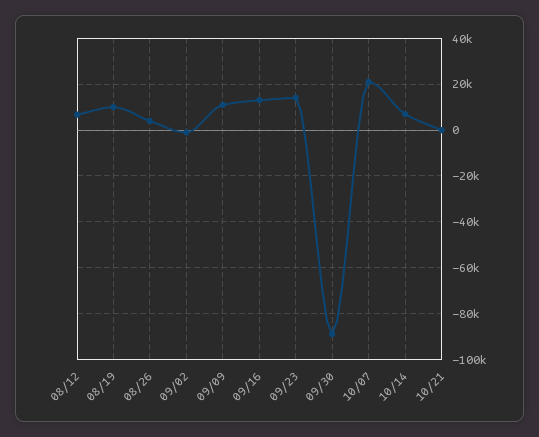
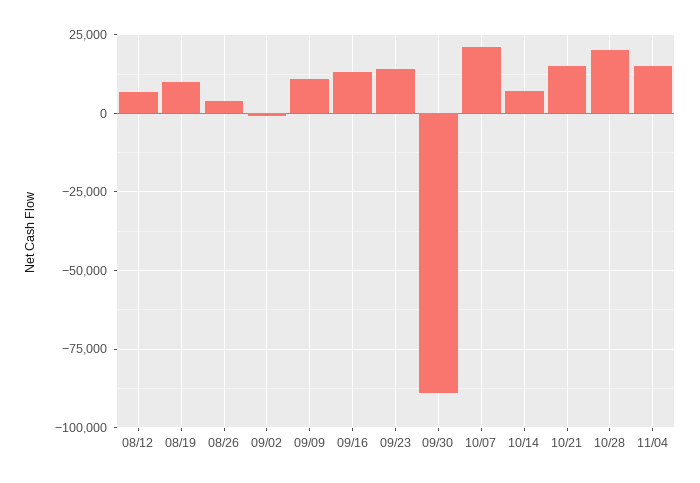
10/21: 0 -> 15000
10/28: none -> 20000
11/04: none -> 15000

